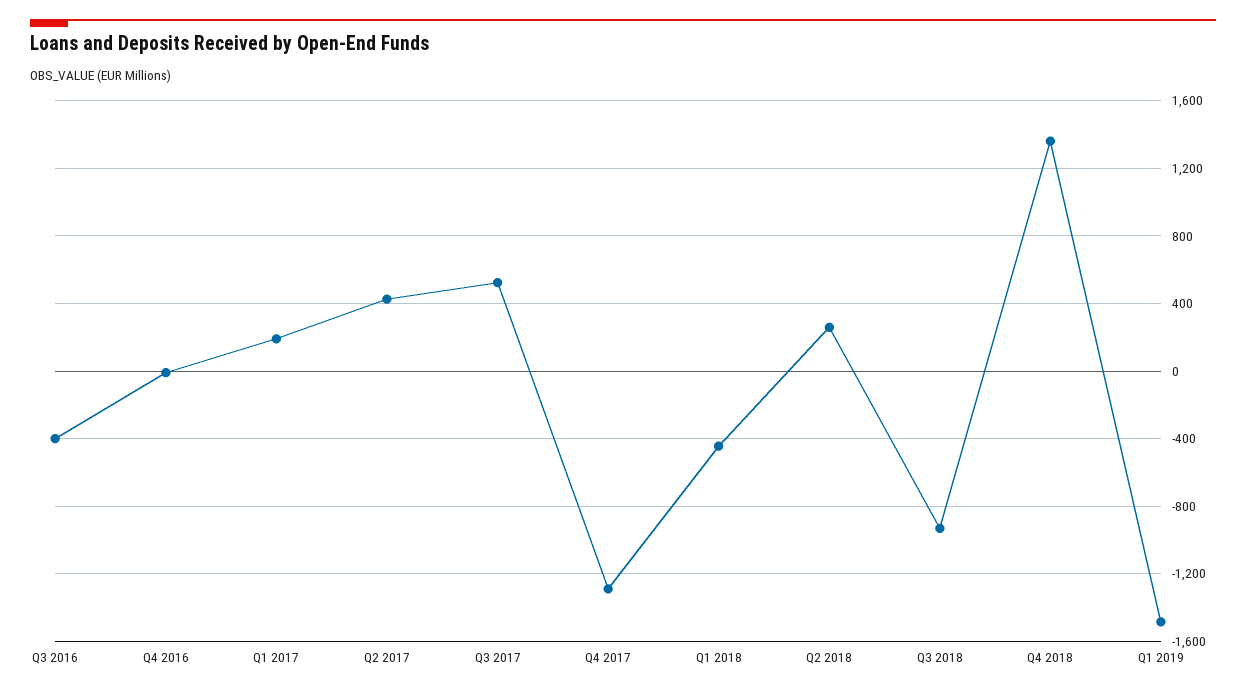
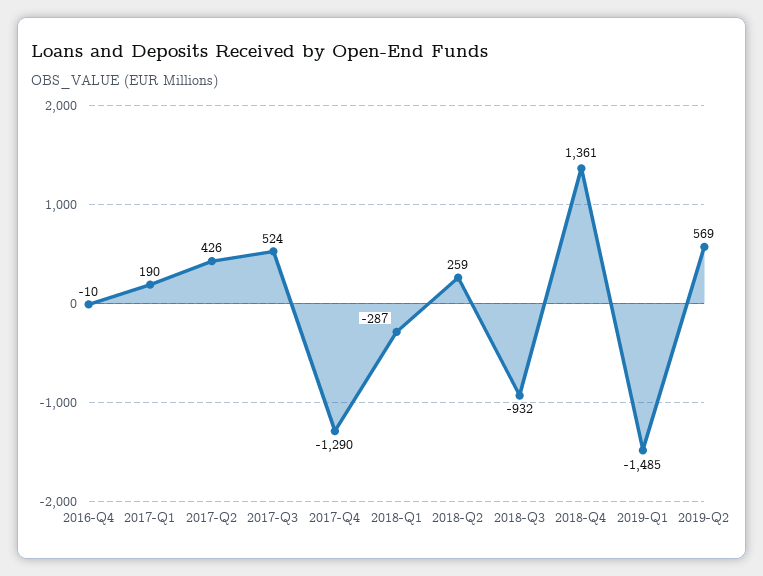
Q3 2016: -400 -> none
Q1 2018: -450 -> -287
2019-Q2: none -> 569

